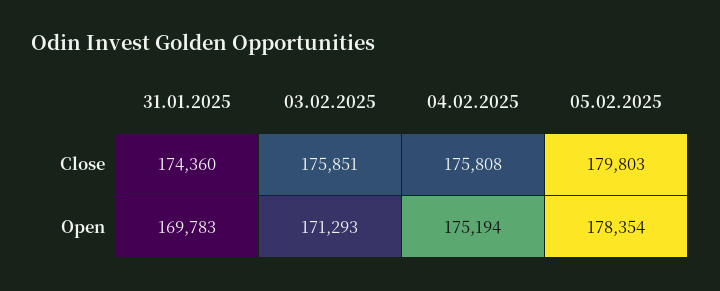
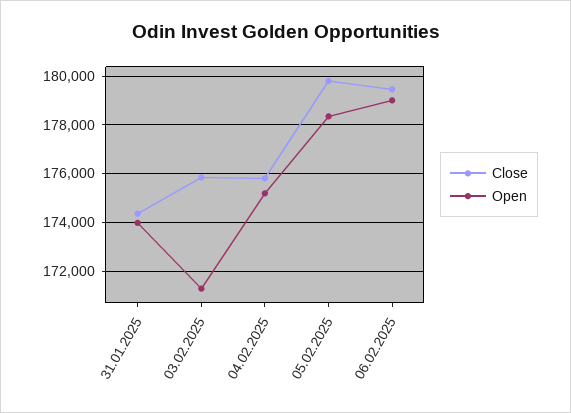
Open, 31.01.2025: 169783 -> 174000
Close, 06.02.2025: none -> 179500
Open, 06.02.2025: none -> 179000

